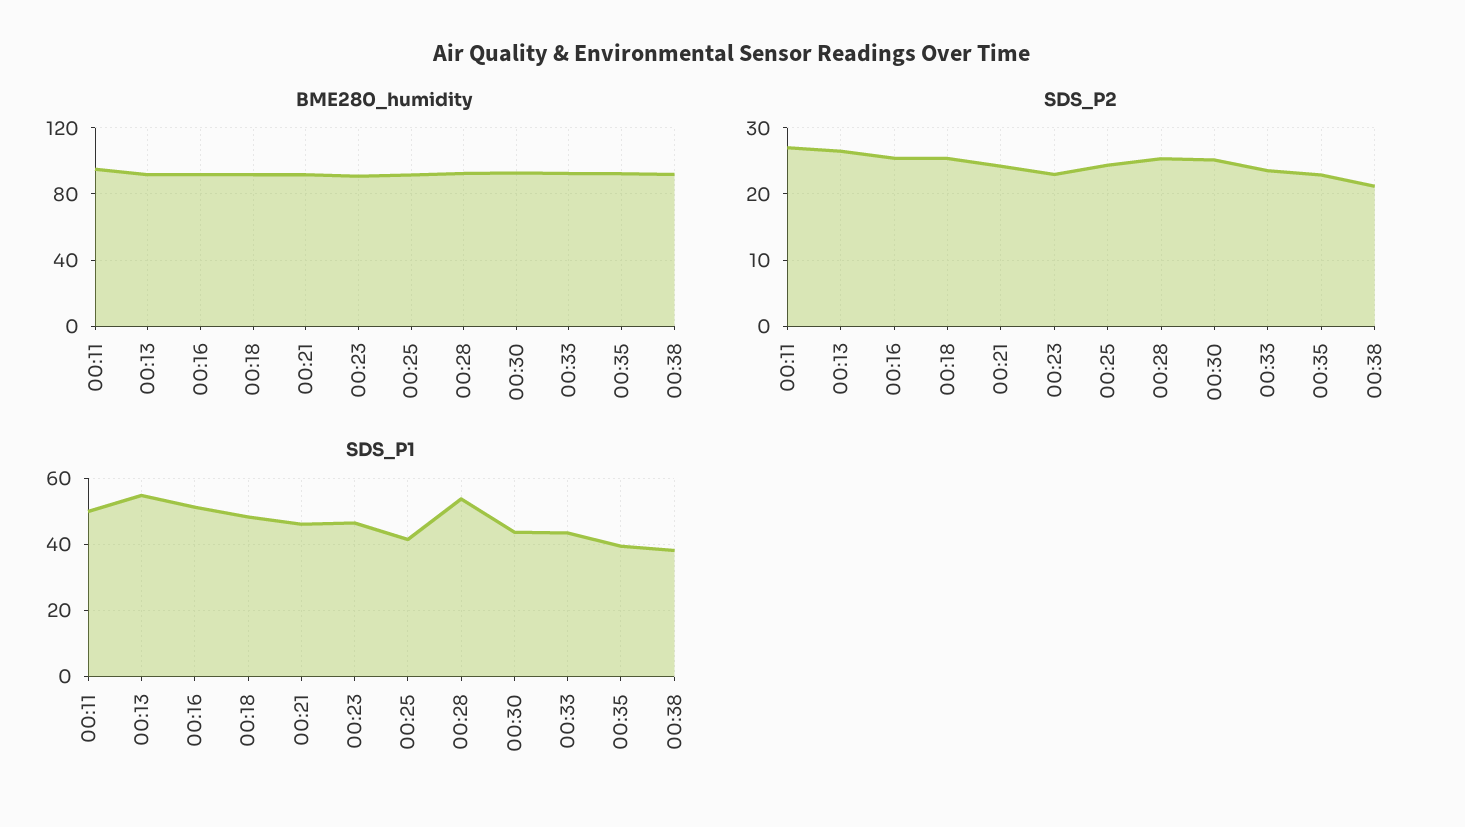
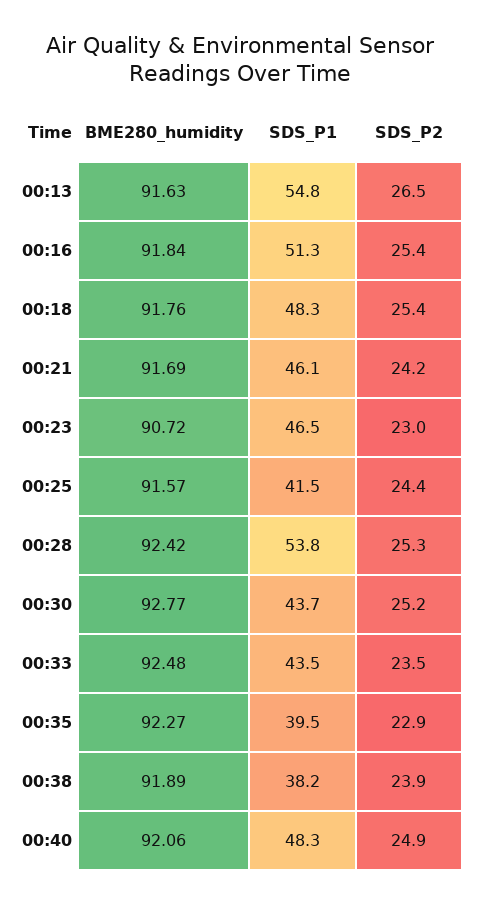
BME280_humidity, 00:11: 95 -> none
SDS_P2, 00:11: 27 -> none
SDS_P2, 00:38: 21 -> 23.9
SDS_P1, 00:11: 50 -> none
BME280_humidity, 00:40: none -> 92.06
SDS_P1, 00:40: none -> 48.3
SDS_P2, 00:40: none -> 24.9

